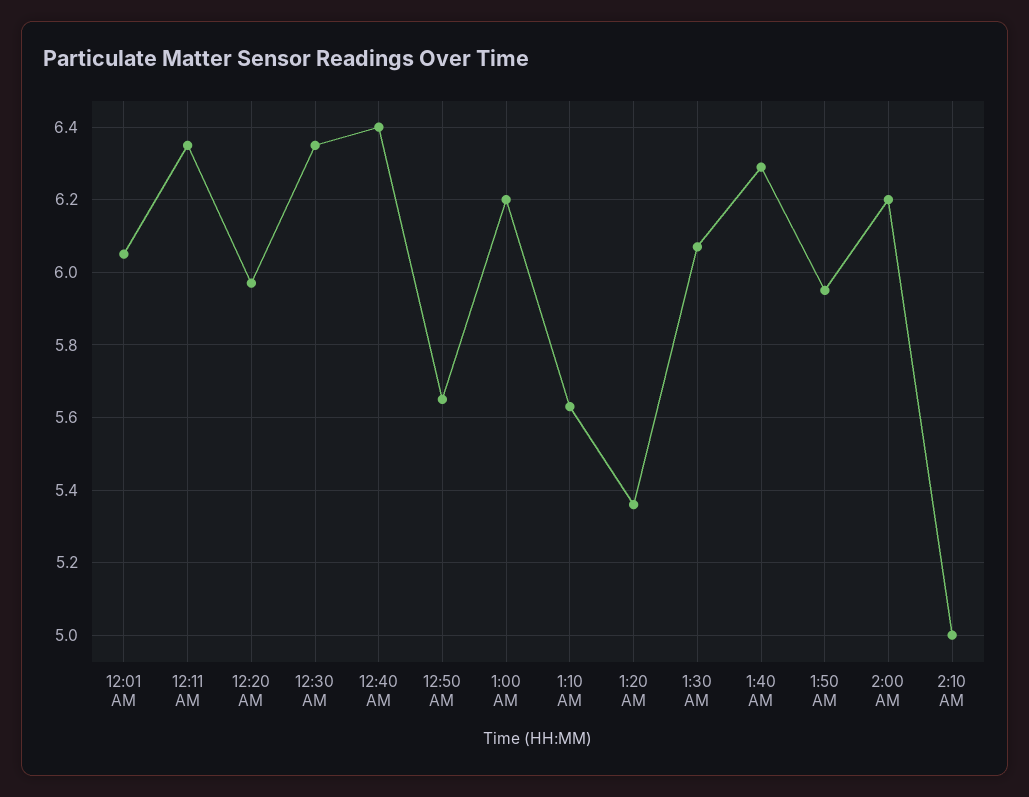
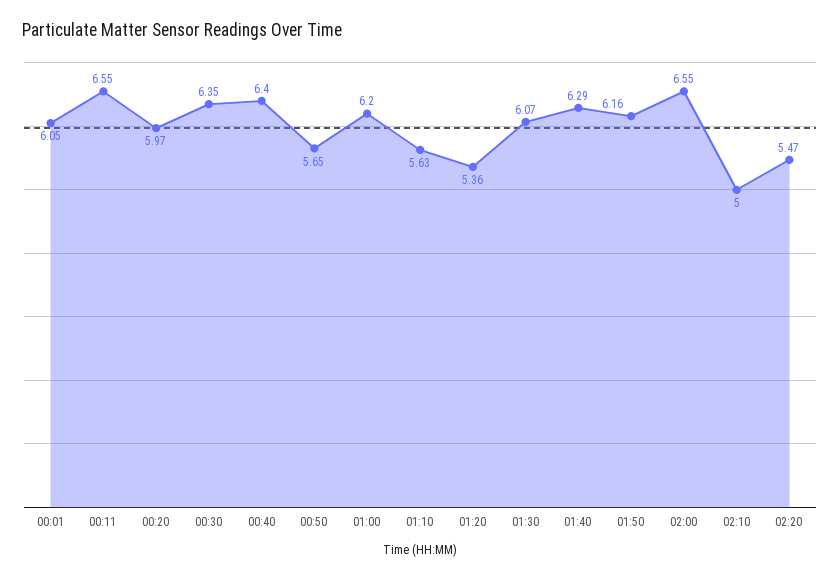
12:11 AM: 6.35 -> 6.55
1:50 AM: 5.95 -> 6.16
2:00 AM: 6.2 -> 6.55
02:20: none -> 5.47

